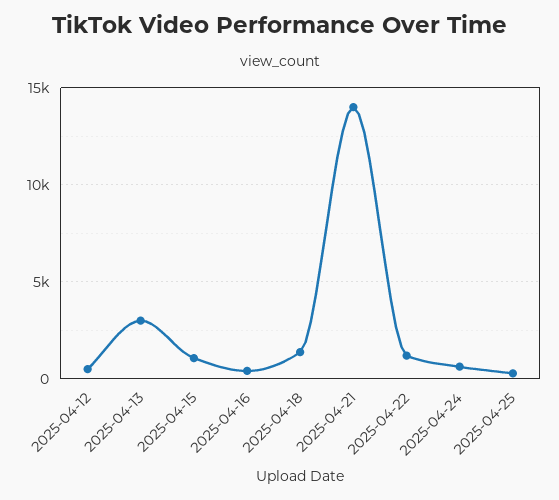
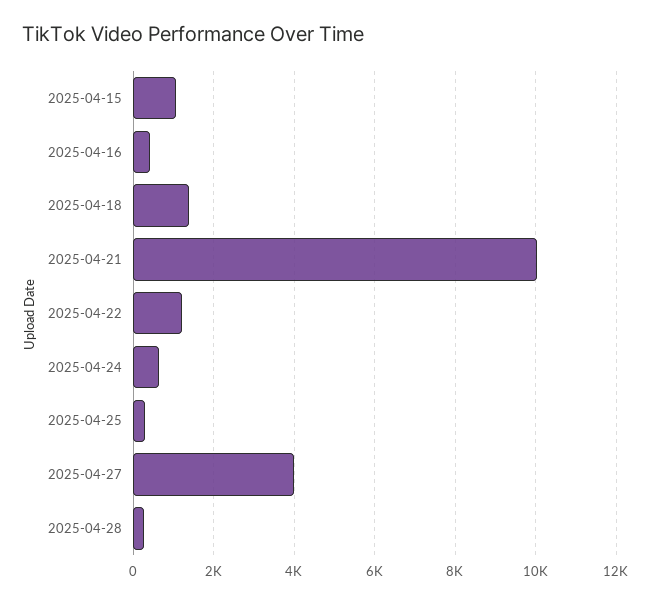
2025-04-12: 500 -> none
2025-04-13: 3000 -> none
2025-04-21: 14000 -> 10000
2025-04-27: none -> 4000
2025-04-28: none -> 200

